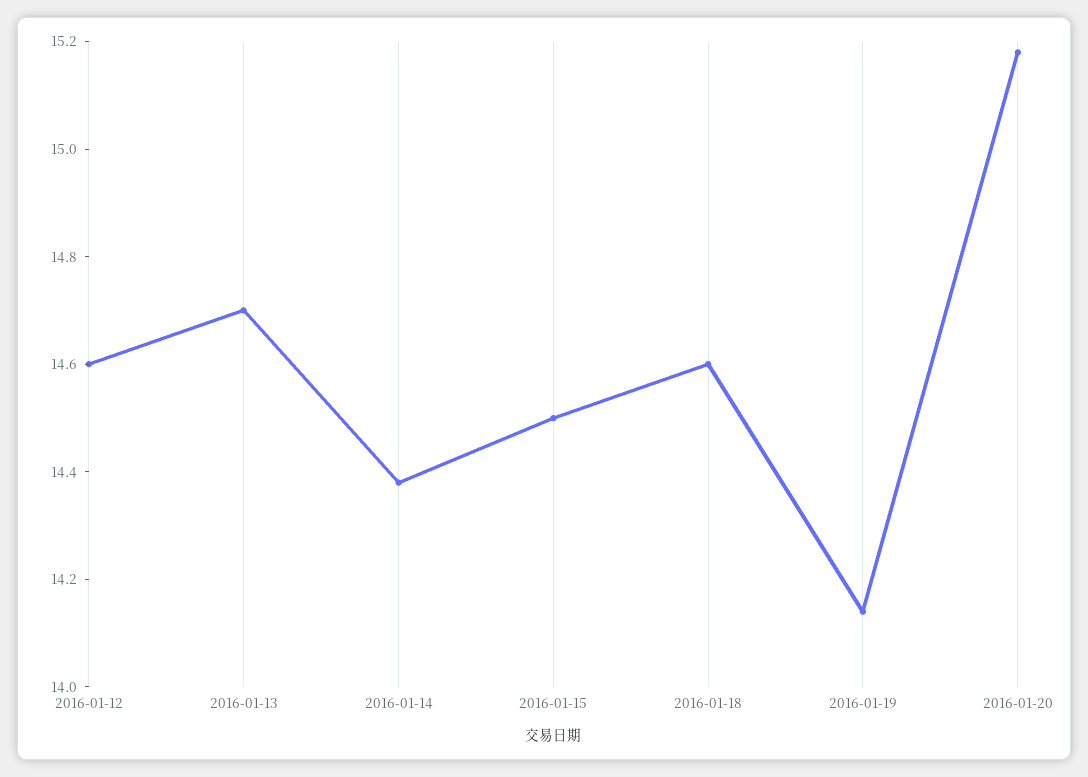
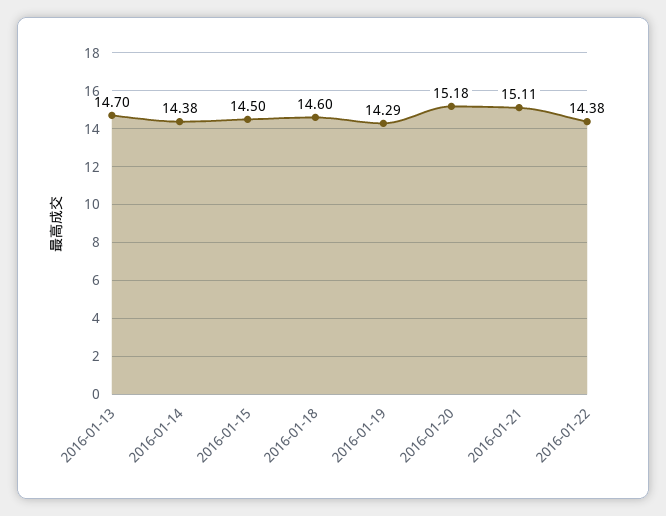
2016-01-12: 14.6 -> none
2016-01-19: 14.15 -> 14.29
2016-01-21: none -> 15.11
2016-01-22: none -> 14.38

